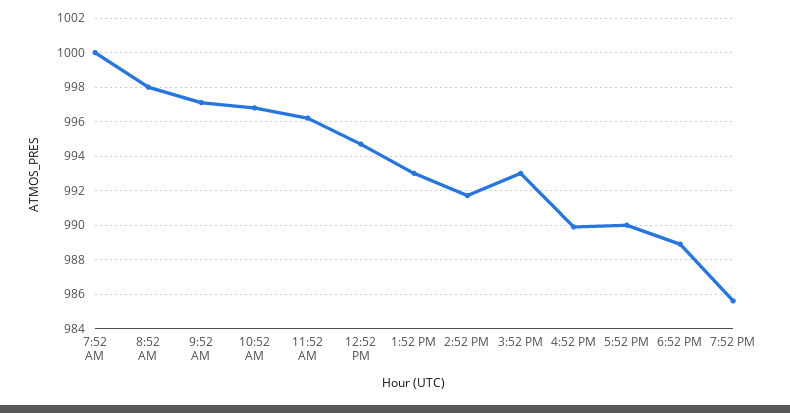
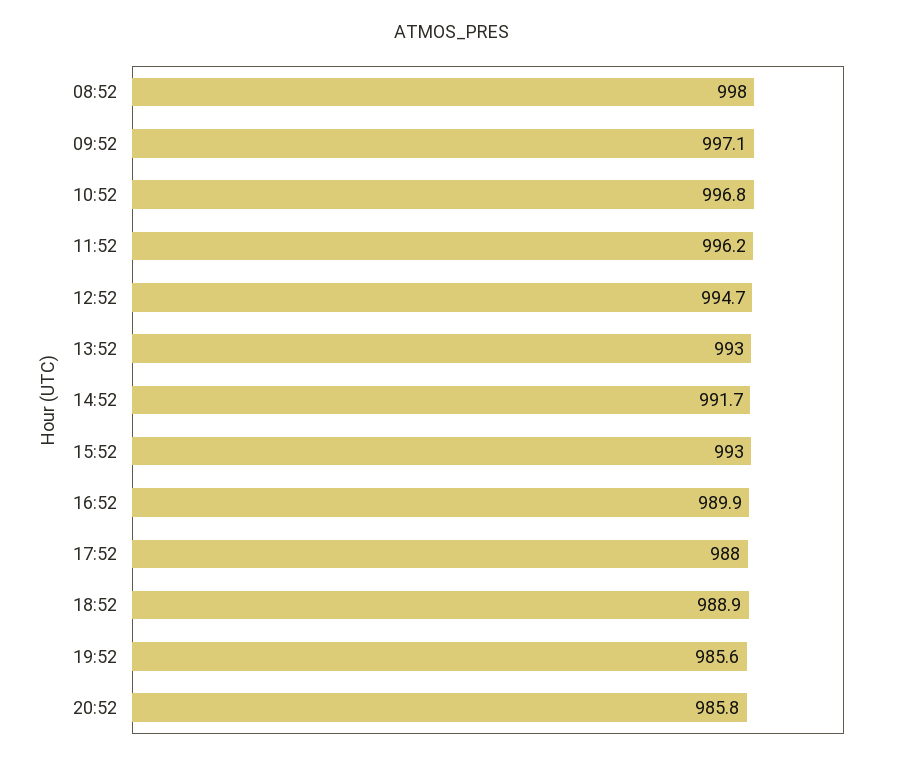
7:52 AM: 1000 -> none
5:52 PM: 990 -> 988
20:52: none -> 985.8

